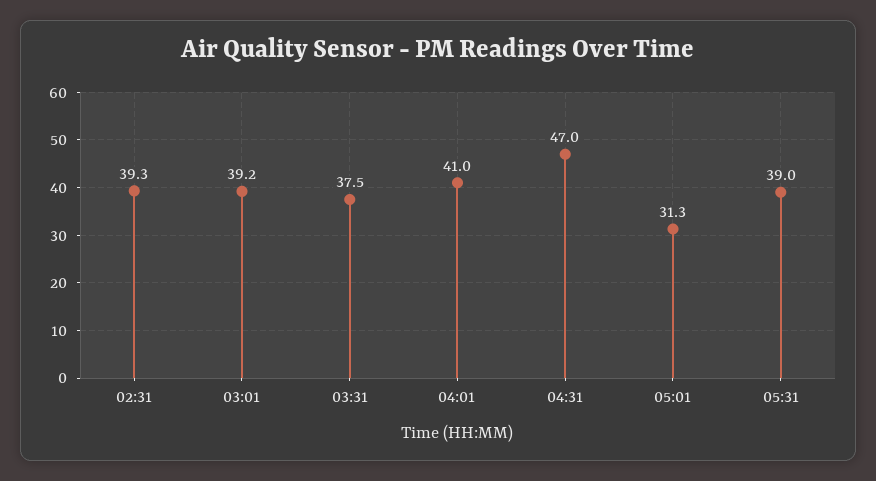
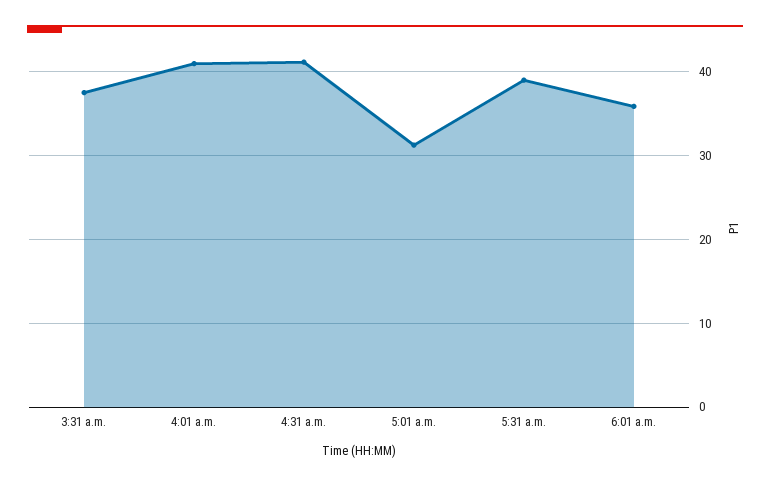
02:31: 39.3 -> none
03:01: 39.2 -> none
04:31: 47 -> 41
6:01 a.m.: none -> 36

